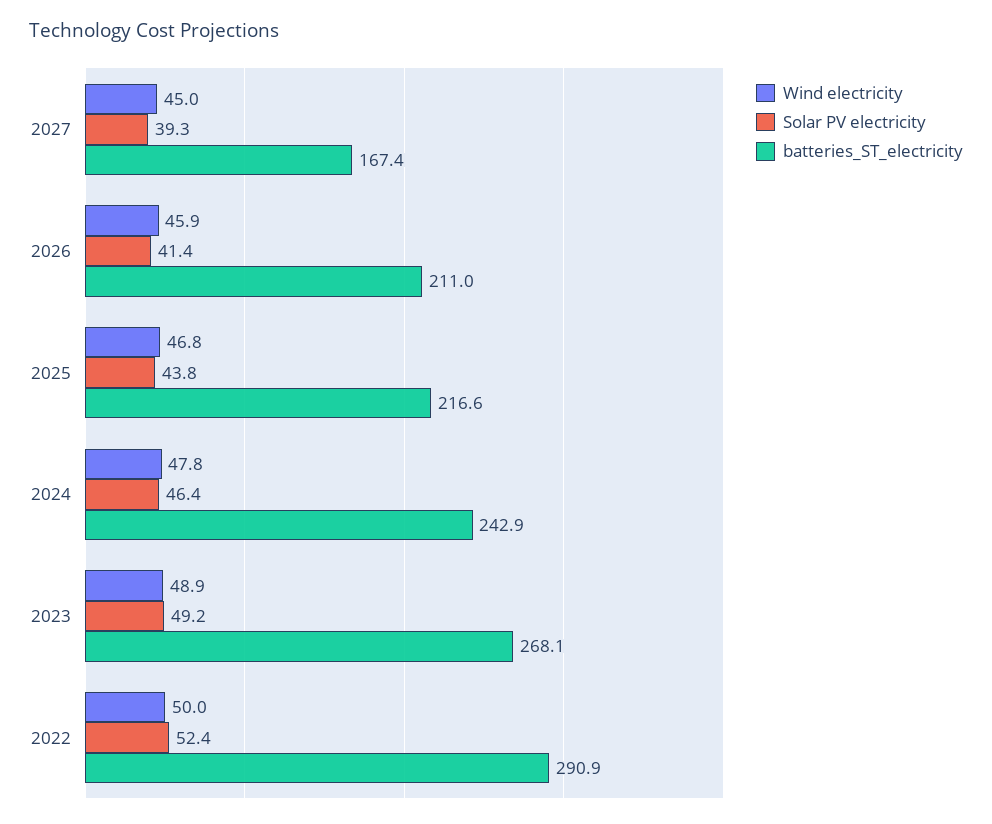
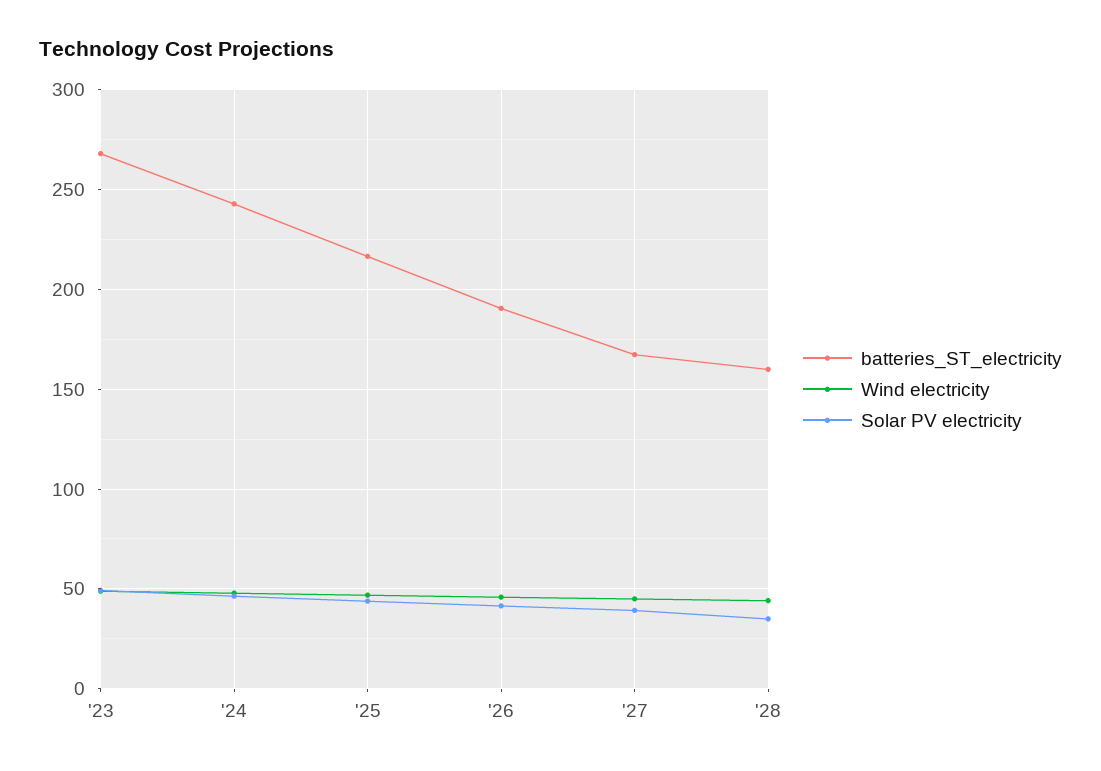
batteries_ST_electricity, 2026: 211 -> 190
Wind electricity, 2022: 50 -> none
Solar PV electricity, 2022: 52.4 -> none
batteries_ST_electricity, 2022: 290.9 -> none
batteries_ST_electricity, '28: none -> 160
Wind electricity, '28: none -> 45
Solar PV electricity, '28: none -> 35

